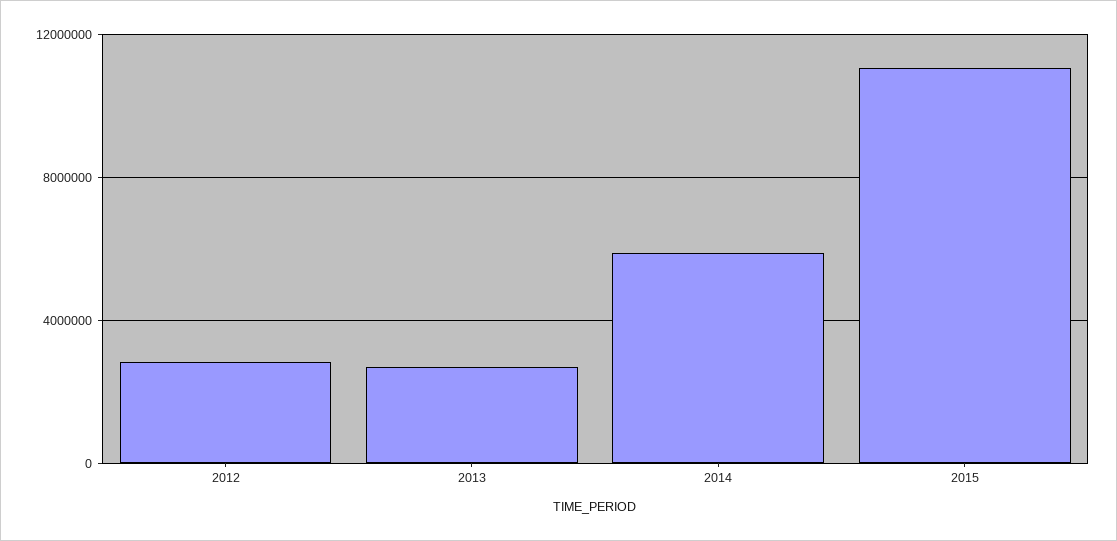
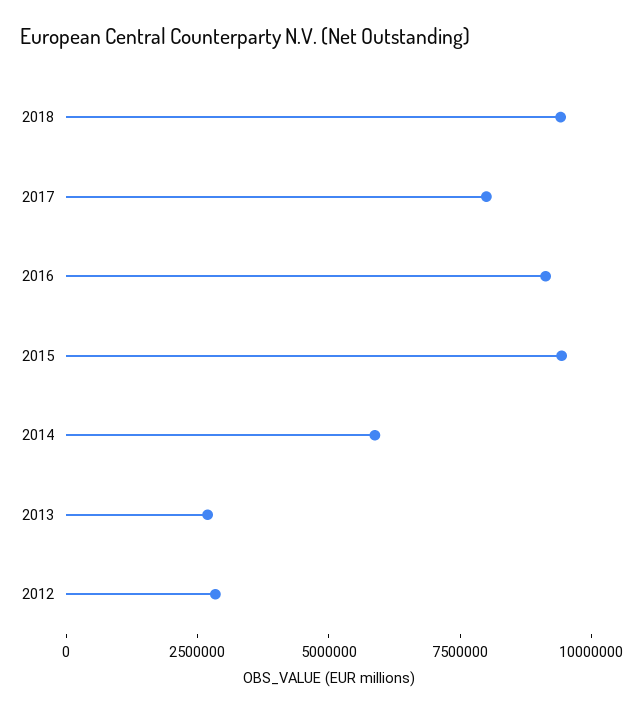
2015: 11000000 -> 9500000
2018: none -> 9500000
2017: none -> 8000000
2016: none -> 9000000

